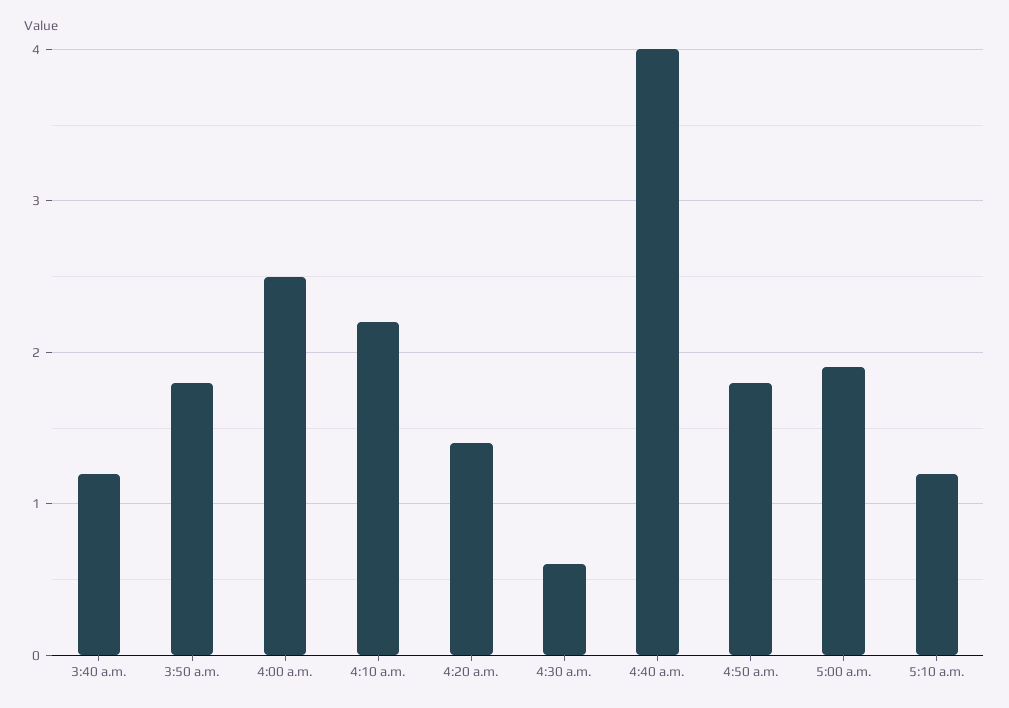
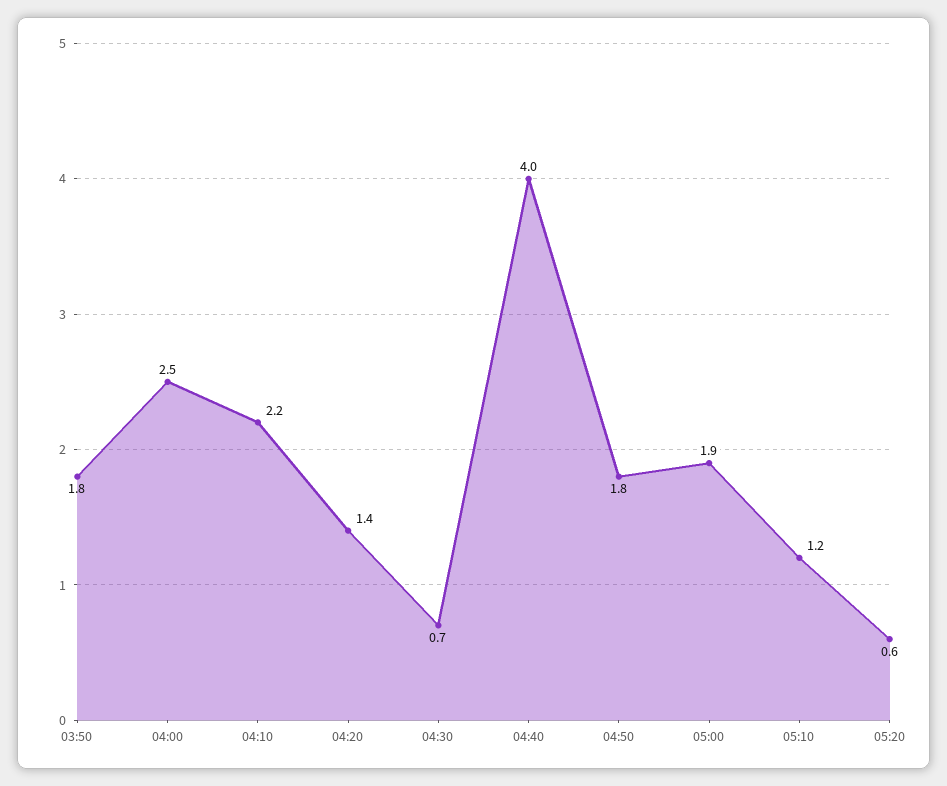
3:40 a.m.: 1.2 -> none
4:30 a.m.: 0.6 -> 0.7
05:20: none -> 0.6

